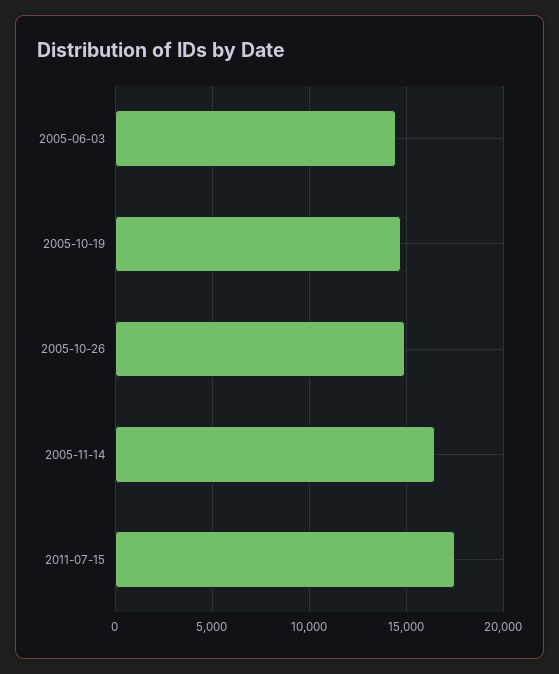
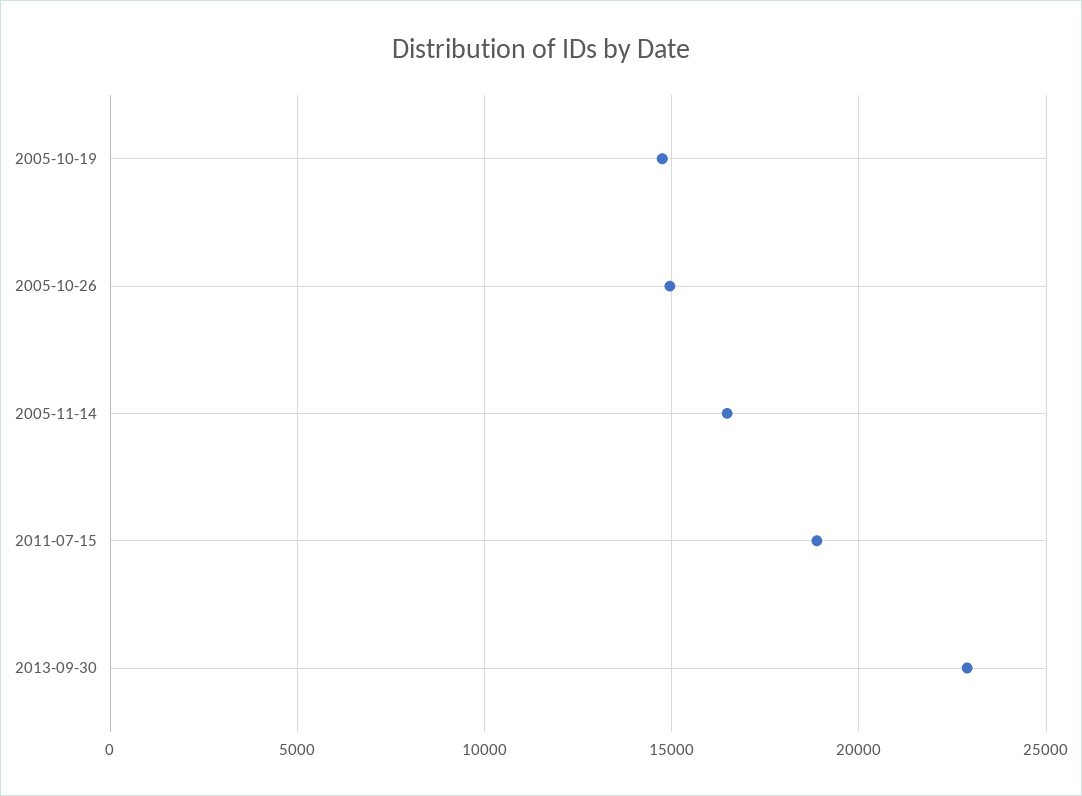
2005-06-03: 14500 -> none
2011-07-15: 17500 -> 19000
2013-09-30: none -> 23000

